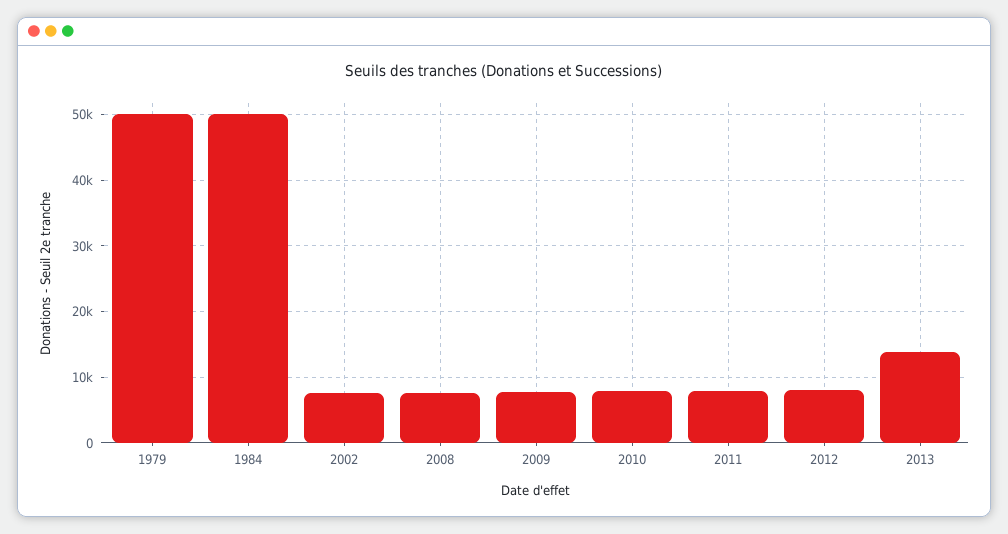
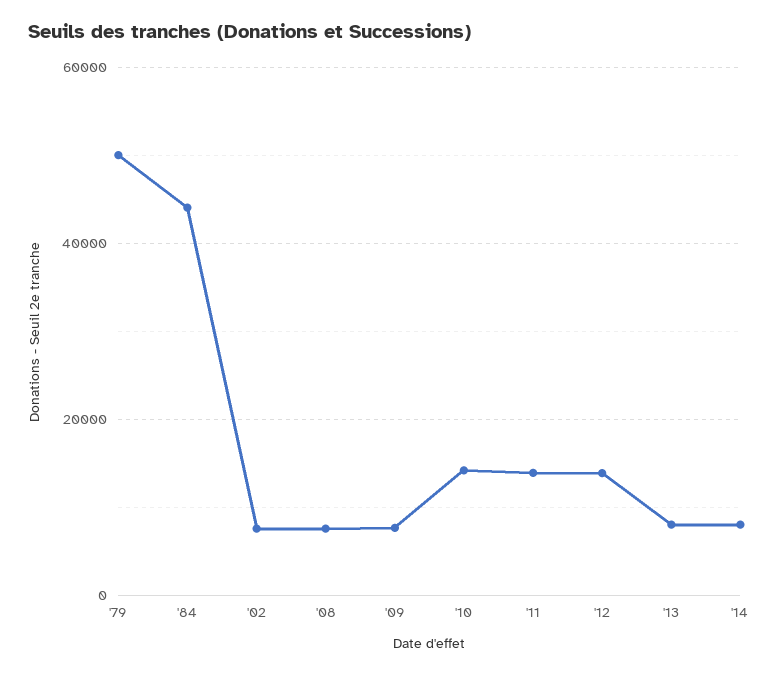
1984: 50000 -> 44000
2010: 8000 -> 14000
2011: 8000 -> 14000
2012: 8000 -> 14000
2013: 14000 -> 8000
'14: none -> 8000

